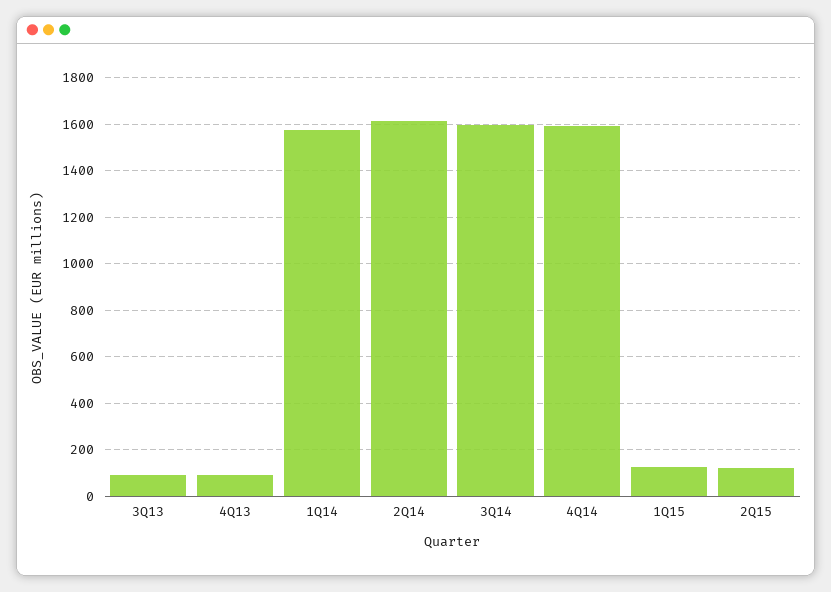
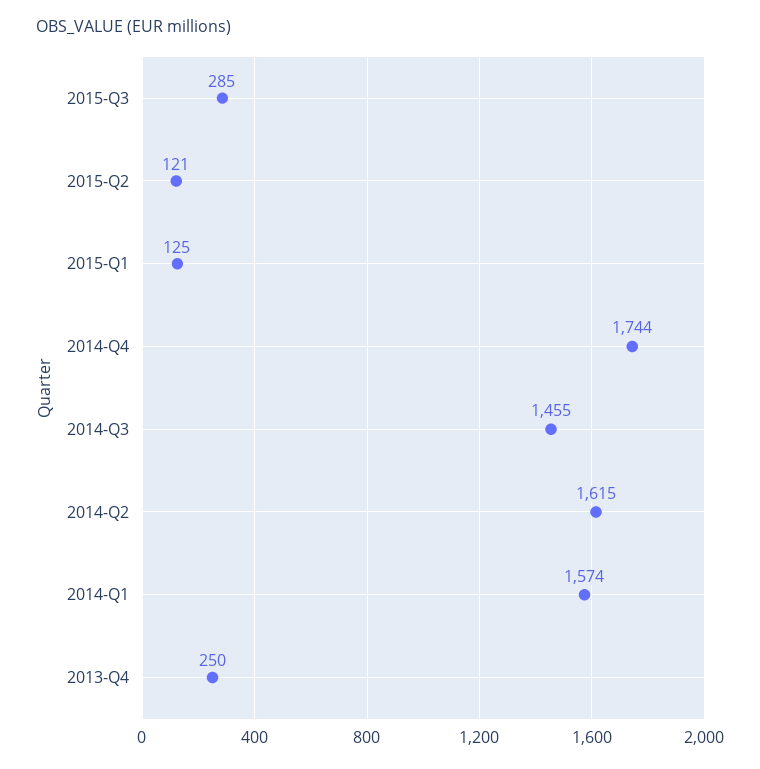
3Q13: 100 -> none
4Q13: 100 -> 250
3Q14: 1600 -> 1455
4Q14: 1600 -> 1744
2015-Q3: none -> 285

